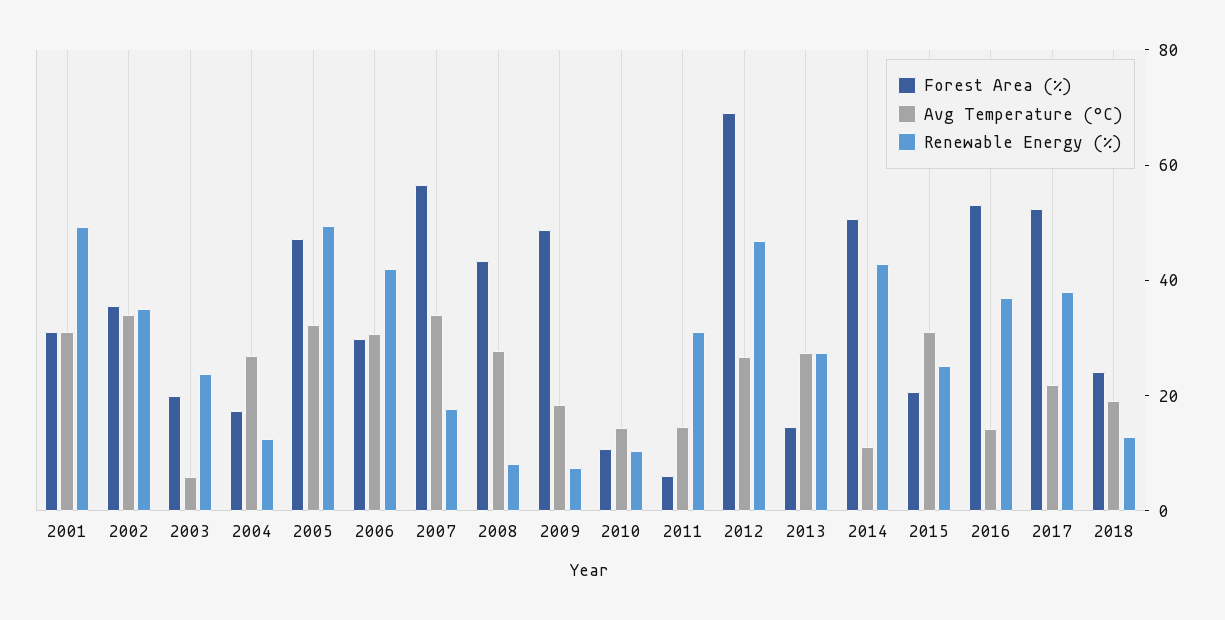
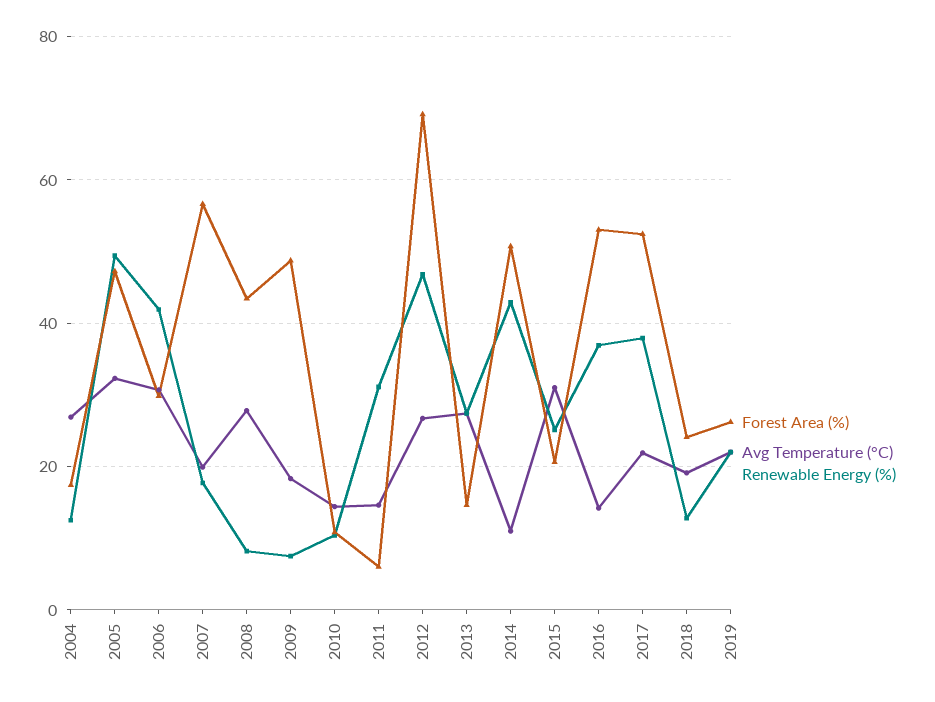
Forest Area (%), 2001: 30 -> none
Avg Temperature (°C), 2001: 30 -> none
Renewable Energy (%), 2001: 50 -> none
Forest Area (%), 2002: 35 -> none
Avg Temperature (°C), 2002: 35 -> none
Renewable Energy (%), 2002: 35 -> none
Forest Area (%), 2003: 20 -> none
Avg Temperature (°C), 2003: 5 -> none
Renewable Energy (%), 2003: 25 -> none
Avg Temperature (°C), 2007: 35 -> 20
Forest Area (%), 2019: none -> 26
Avg Temperature (°C), 2019: none -> 22
Renewable Energy (%), 2019: none -> 22

